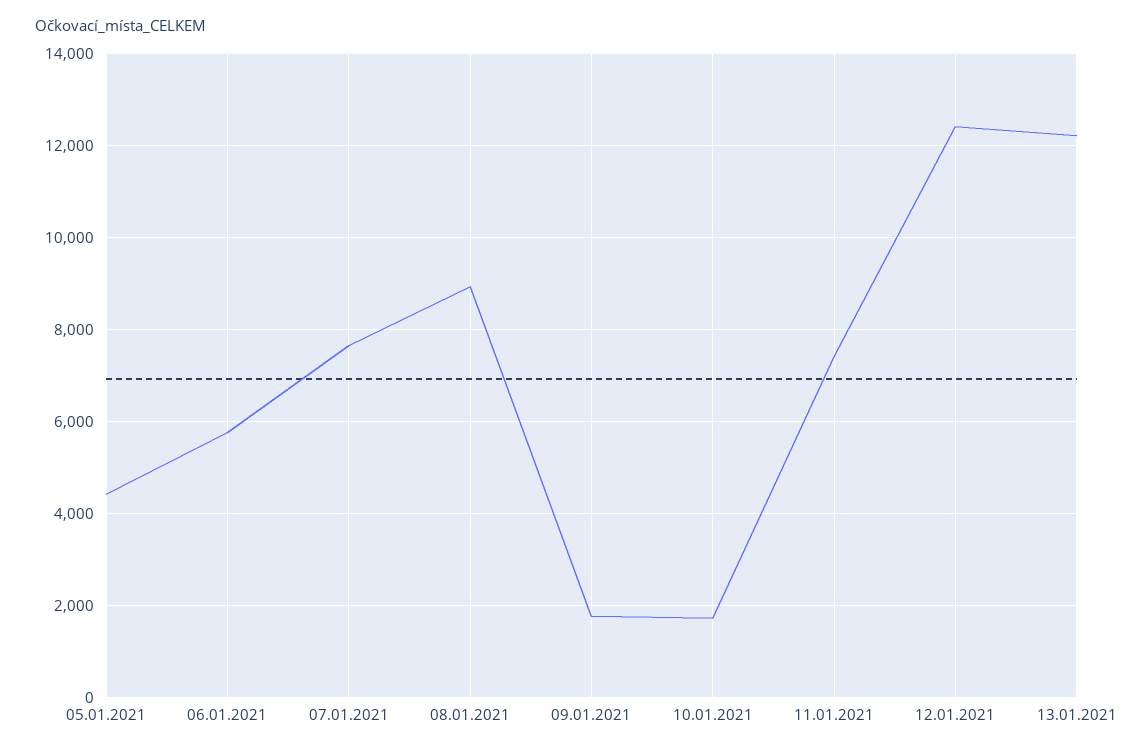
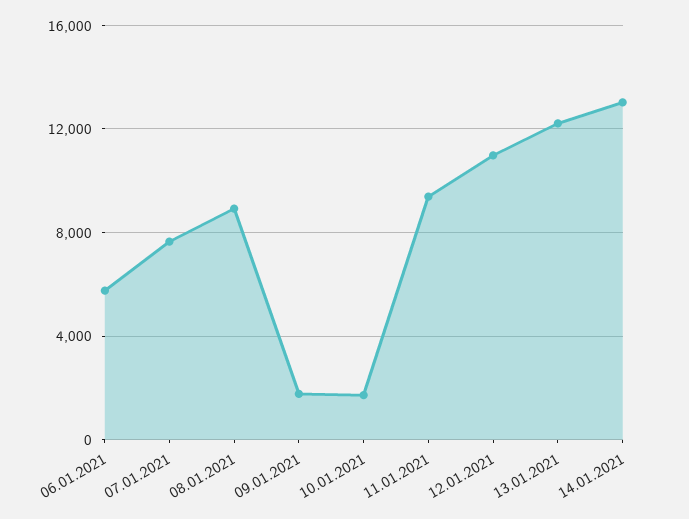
05.01.2021: 4400 -> none
11.01.2021: 7400 -> 9500
12.01.2021: 12400 -> 11000
14.01.2021: none -> 13000

